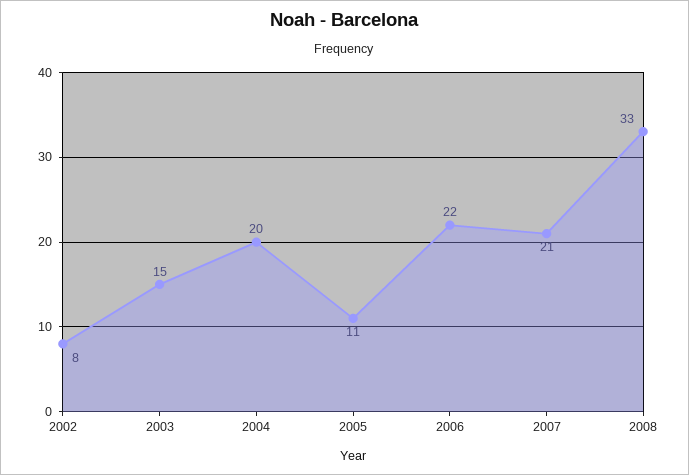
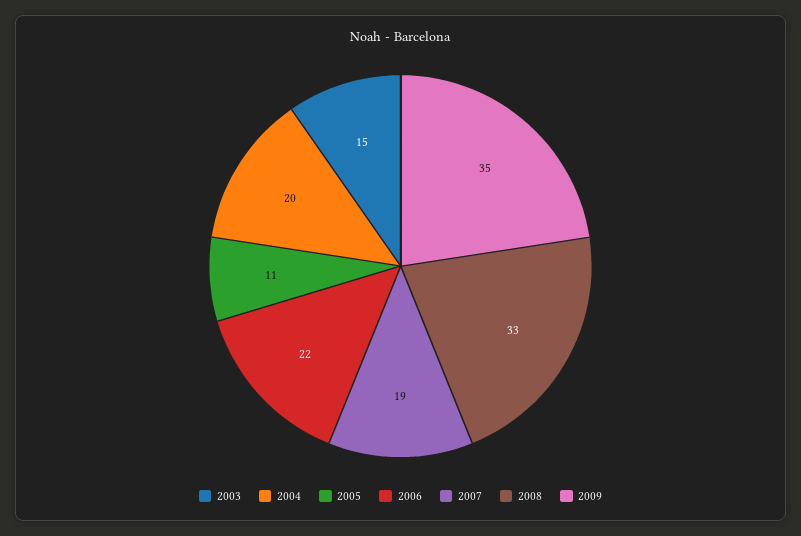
2002: 8 -> none
2007: 21 -> 19
2009: none -> 35

